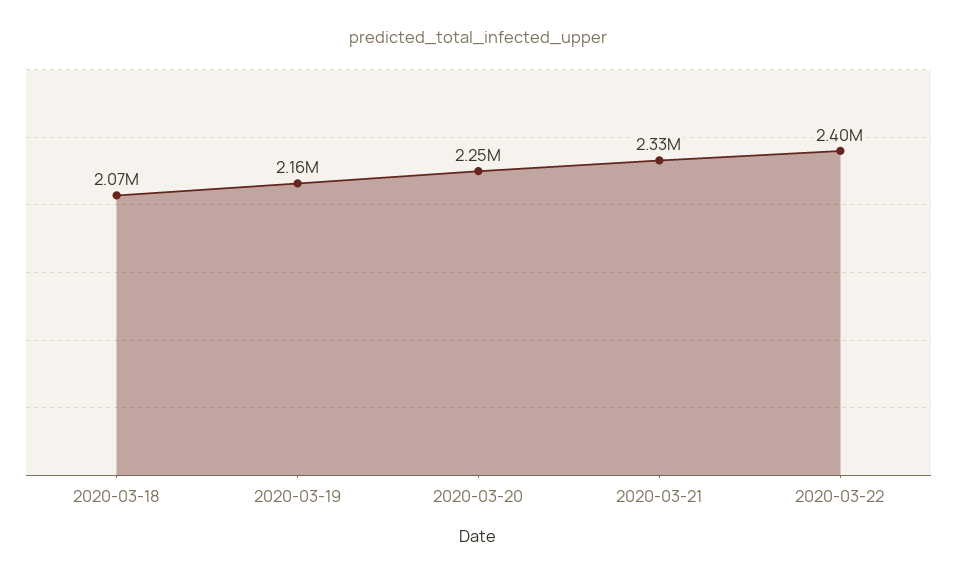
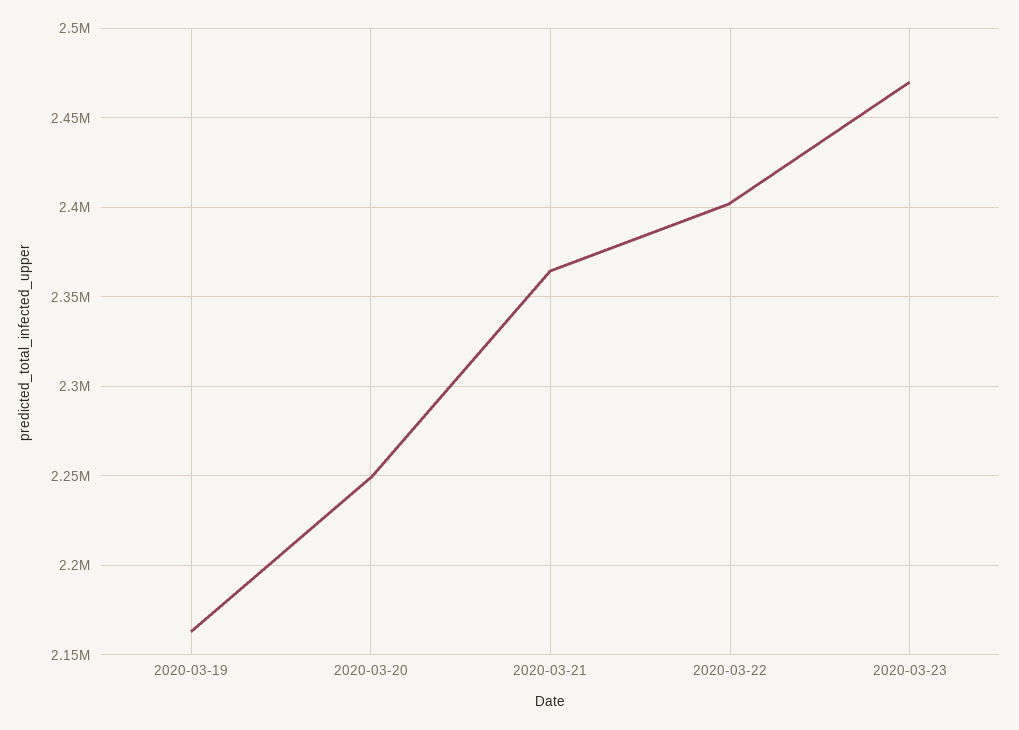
2020-03-18: 2070000 -> none
2020-03-21: 2330000 -> 2365000
2020-03-23: none -> 2470000

